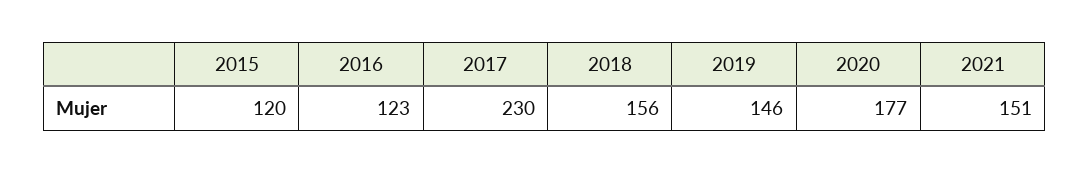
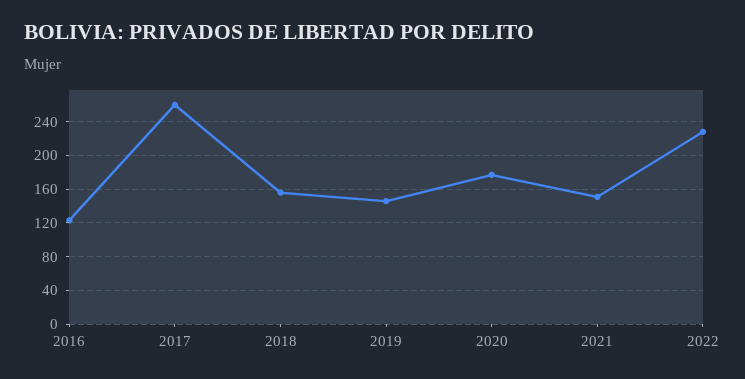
2015: 120 -> none
2017: 230 -> 260
2022: none -> 230

